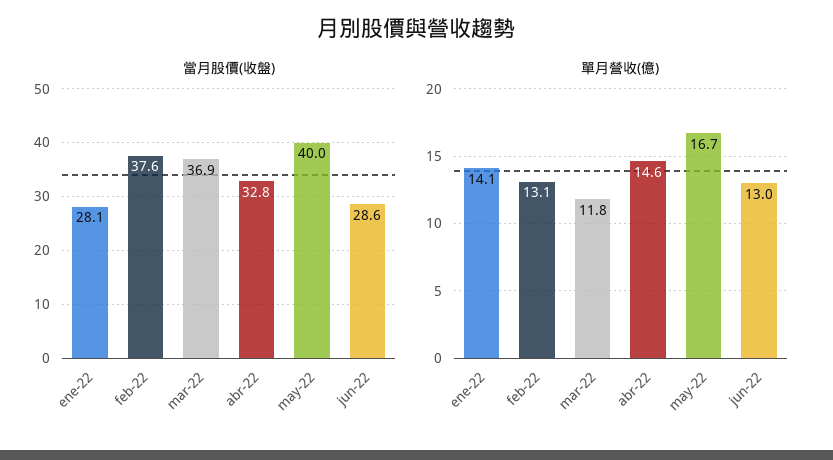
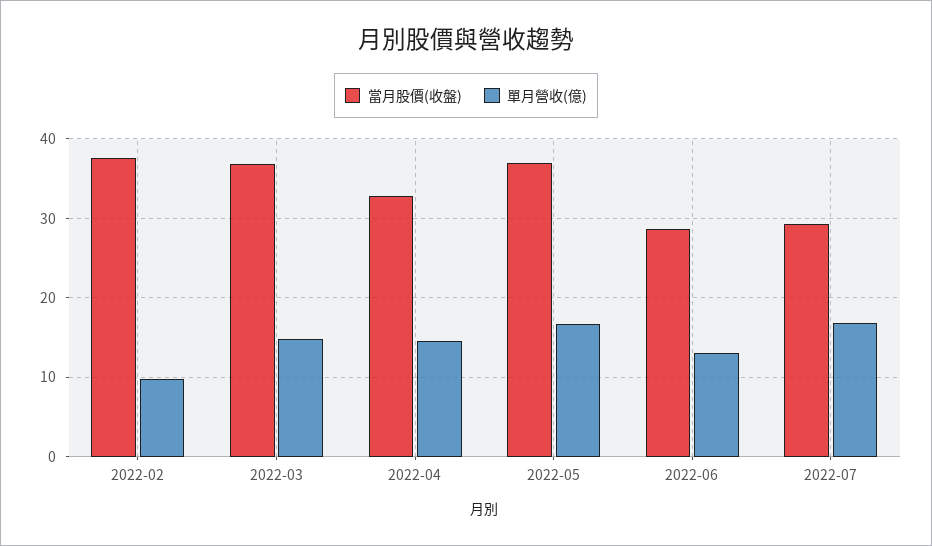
當月股價(收盤), ene-22: 28.1 -> none
當月股價(收盤), may-22: 40 -> 37
單月營收(億), ene-22: 14.1 -> none
單月營收(億), feb-22: 13.1 -> 10
單月營收(億), mar-22: 11.8 -> 15
當月股價(收盤), 2022-07: none -> 29
單月營收(億), 2022-07: none -> 17

